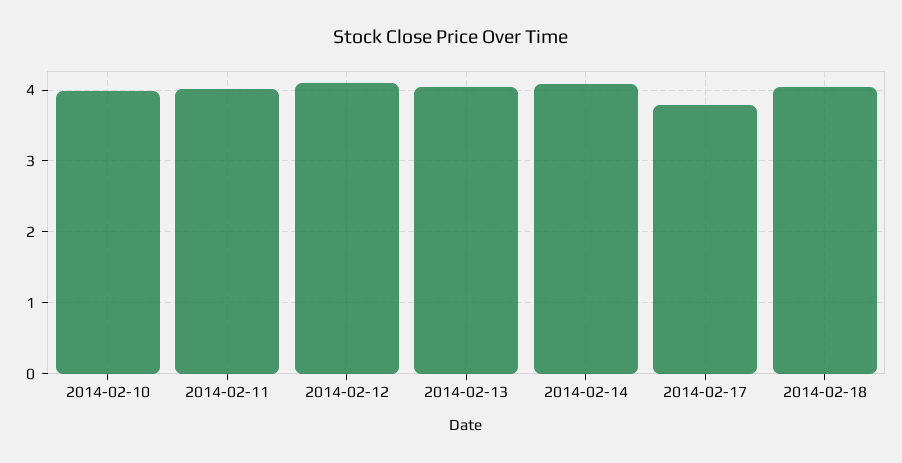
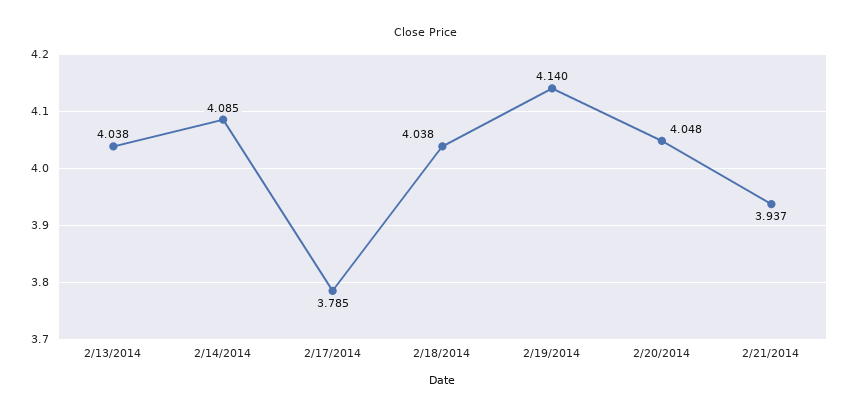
2014-02-10: 4 -> none
2014-02-11: 4 -> none
2014-02-12: 4.1 -> none
2/19/2014: none -> 4.14
2/20/2014: none -> 4.048
2/21/2014: none -> 3.937

